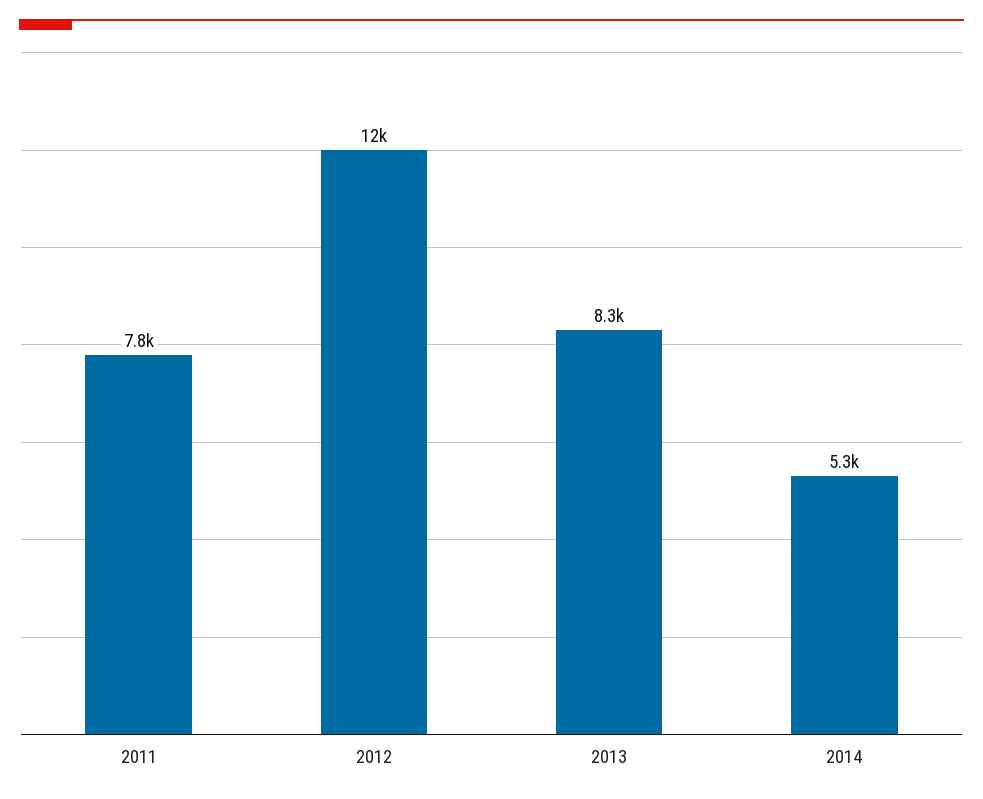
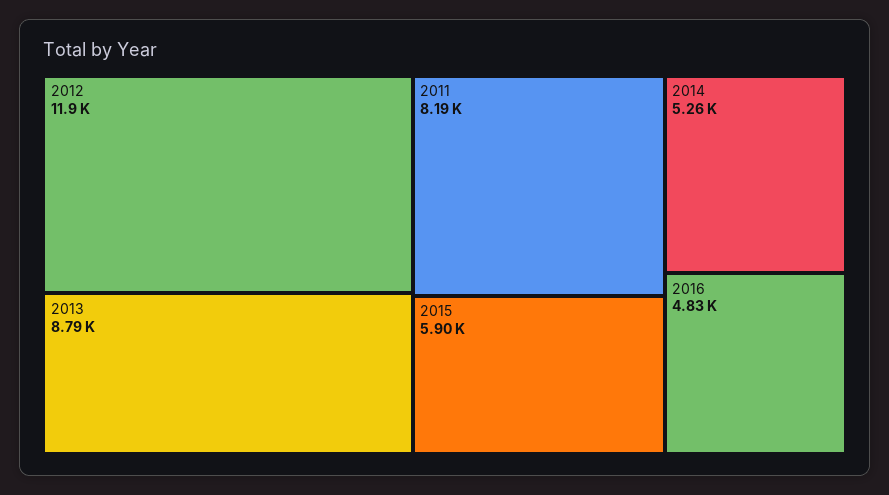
2011: 7800 -> 8190
2013: 8300 -> 8790
2015: none -> 5900
2016: none -> 4830

